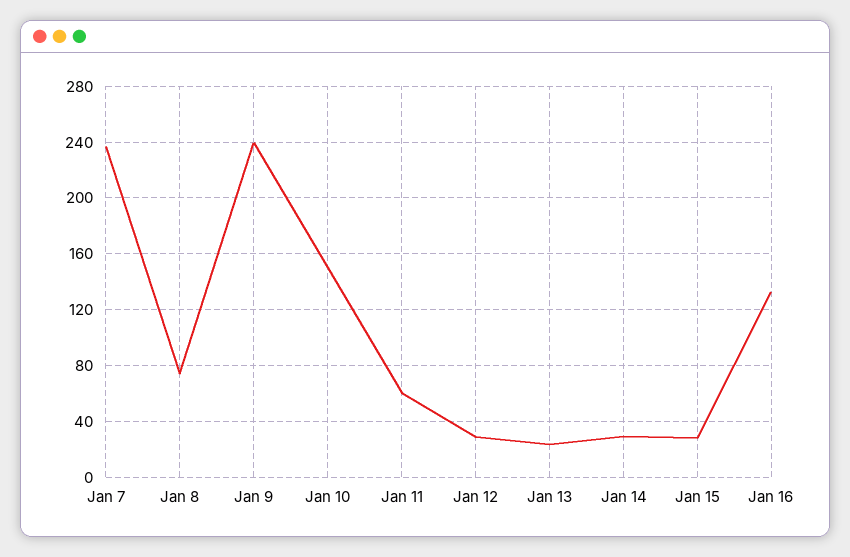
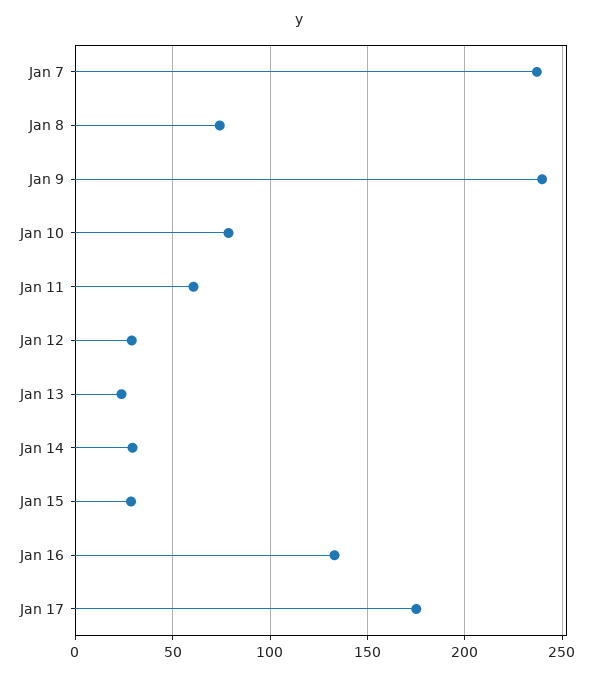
Jan 10: 150 -> 80
Jan 17: none -> 175

